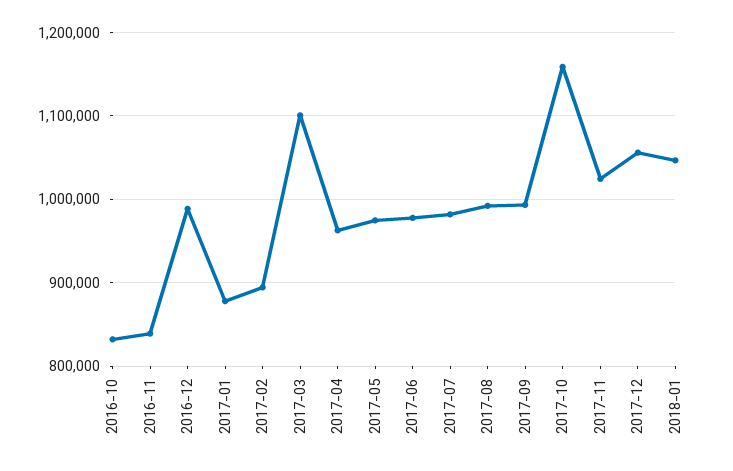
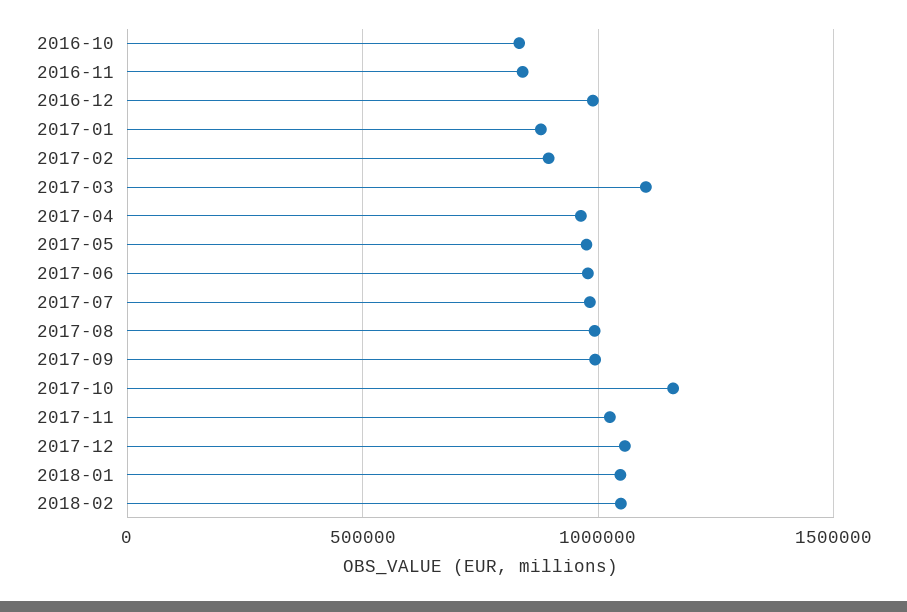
2018-02: none -> 1050000

